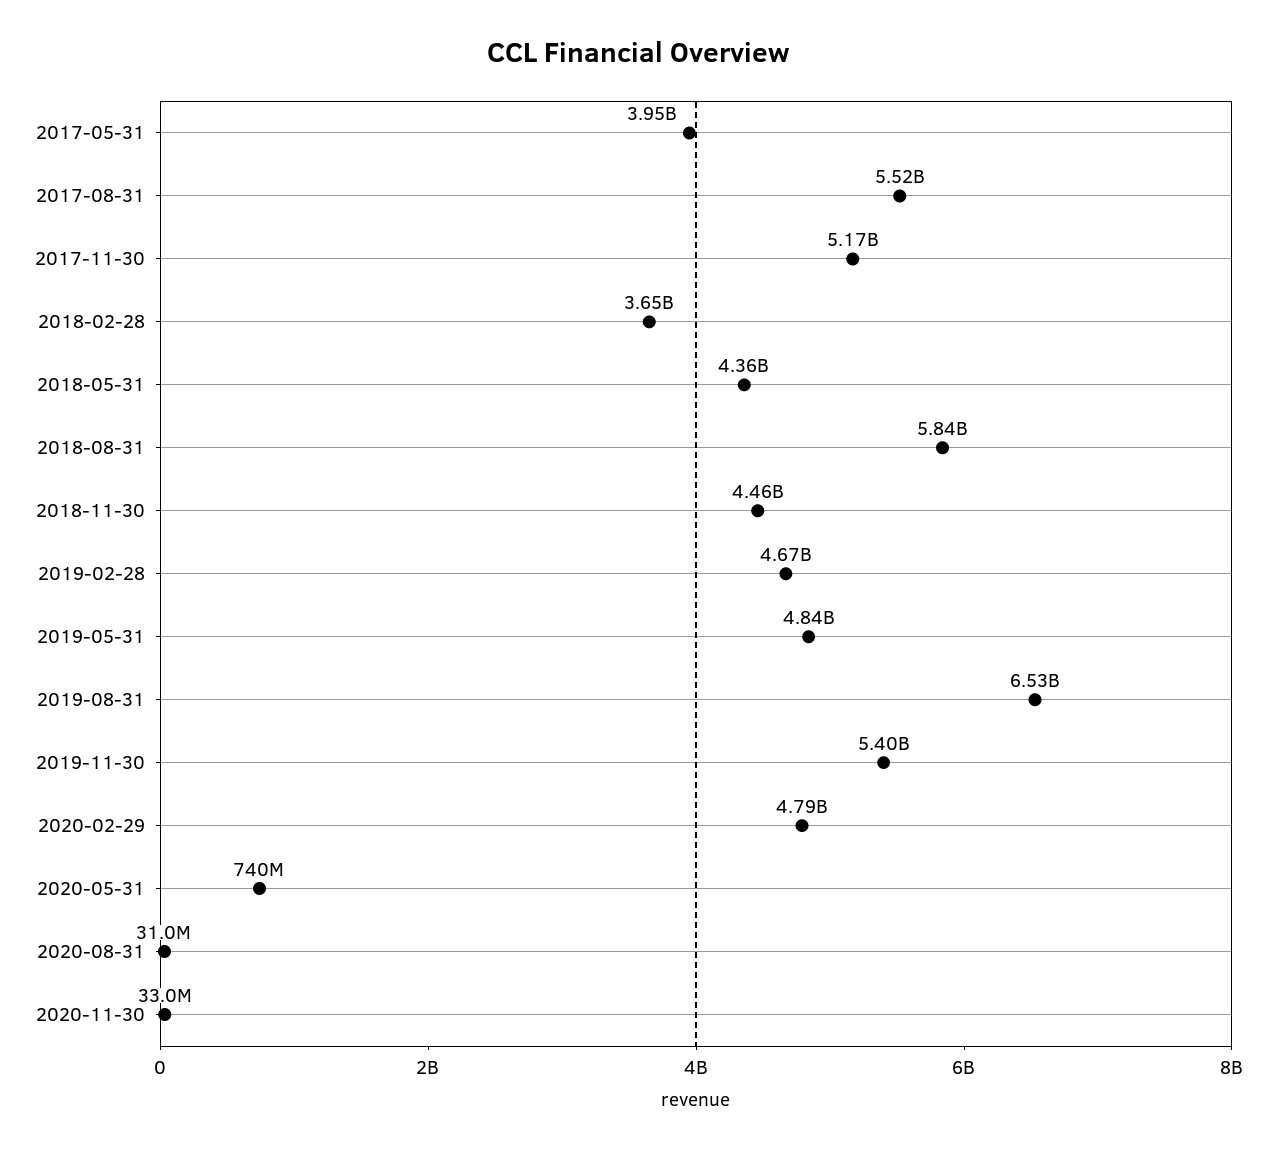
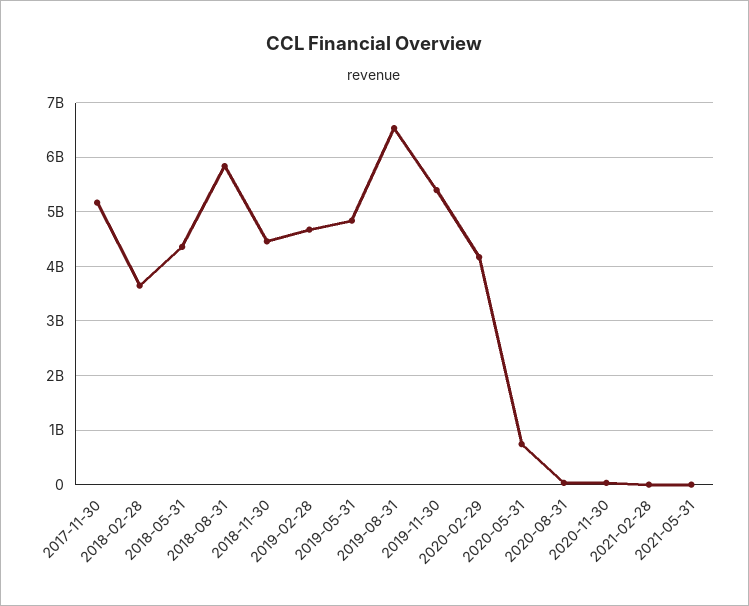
2017-05-31: 3950000000 -> none
2017-08-31: 5520000000 -> none
2020-02-29: 4790000000 -> 4200000000
2021-02-28: none -> 0
2021-05-31: none -> 0

